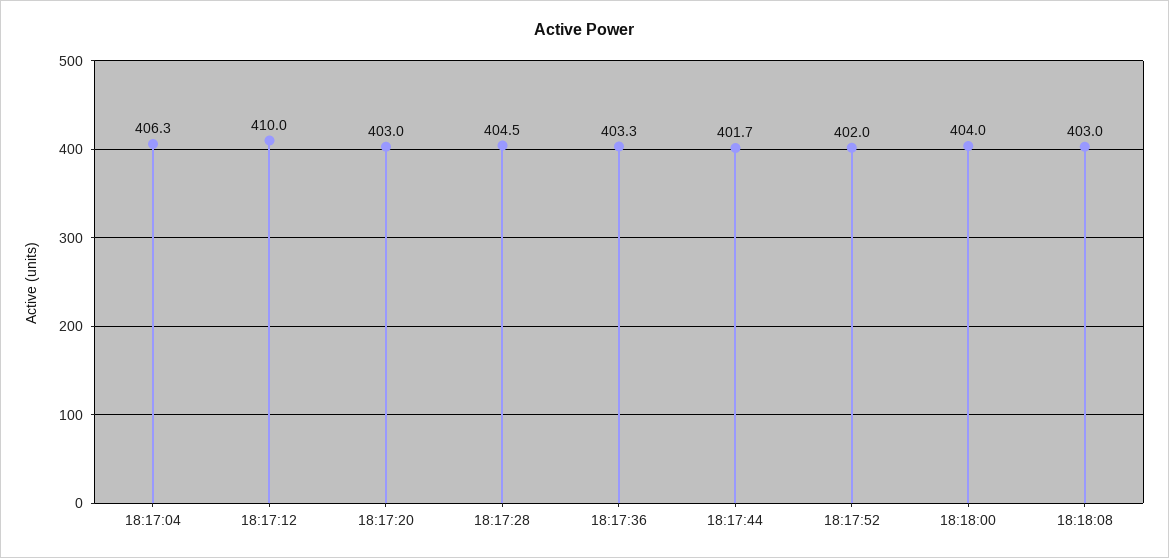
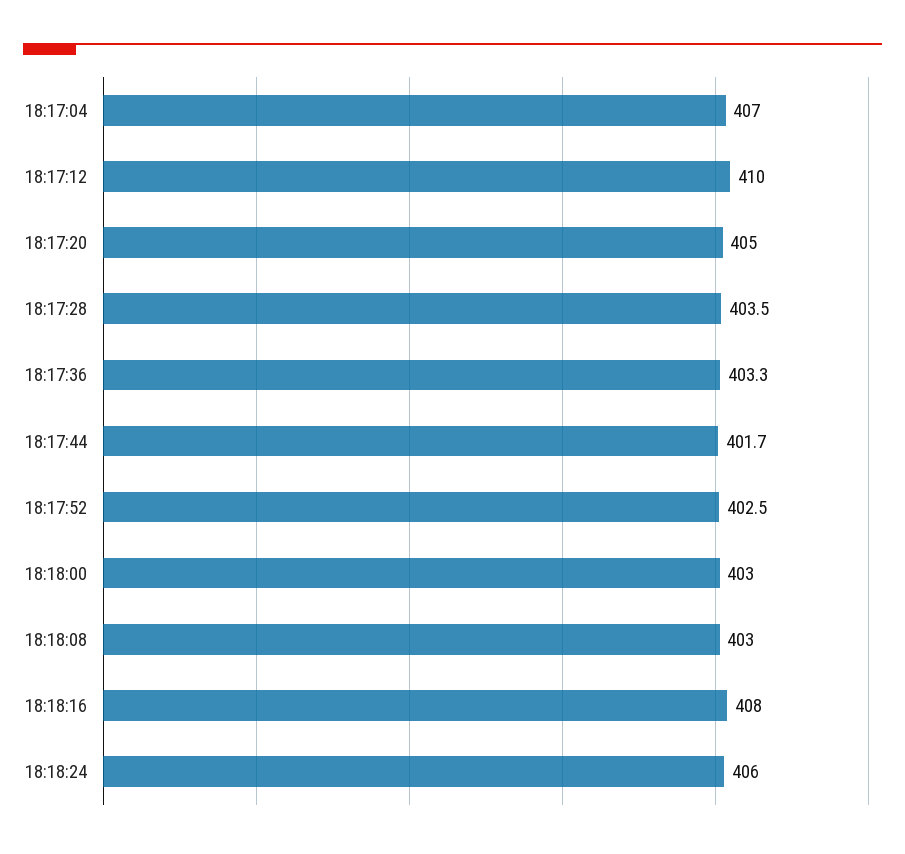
18:17:04: 406.3 -> 407
18:17:20: 403 -> 405
18:17:28: 404.5 -> 403.5
18:17:52: 402 -> 402.5
18:18:00: 404 -> 403
18:18:16: none -> 408
18:18:24: none -> 406

